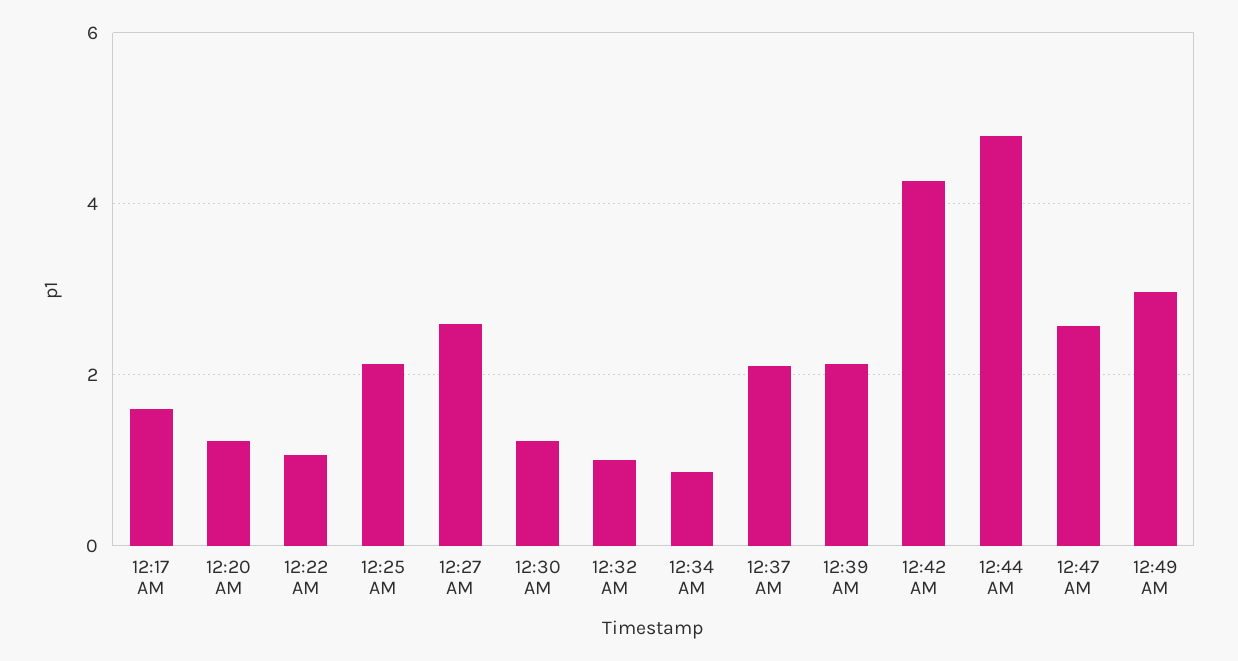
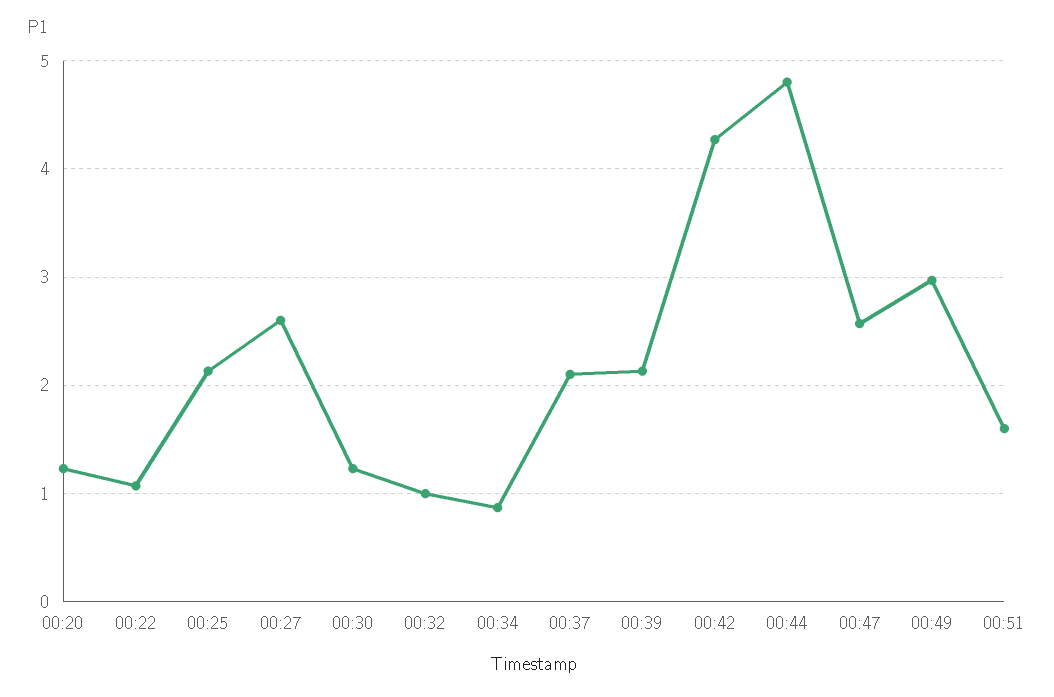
12:17 AM: 1.6 -> none
00:51: none -> 1.6

